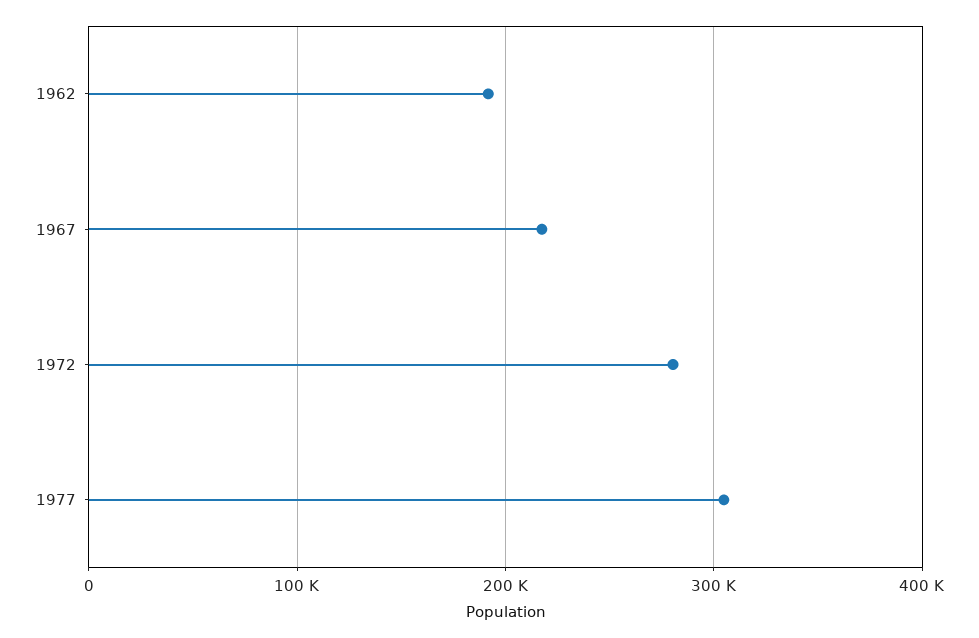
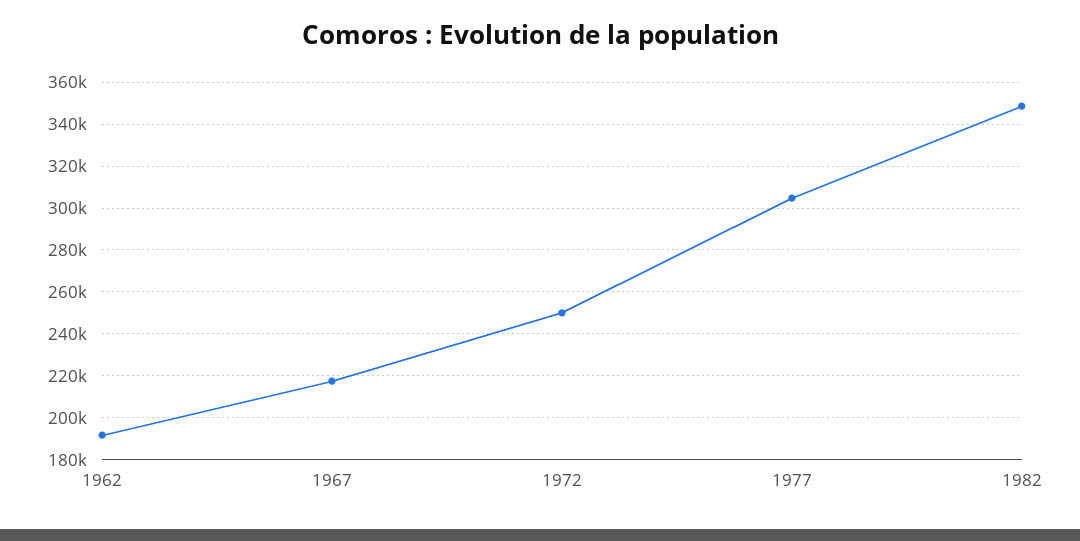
1972: 280000 -> 250000
1982: none -> 350000

